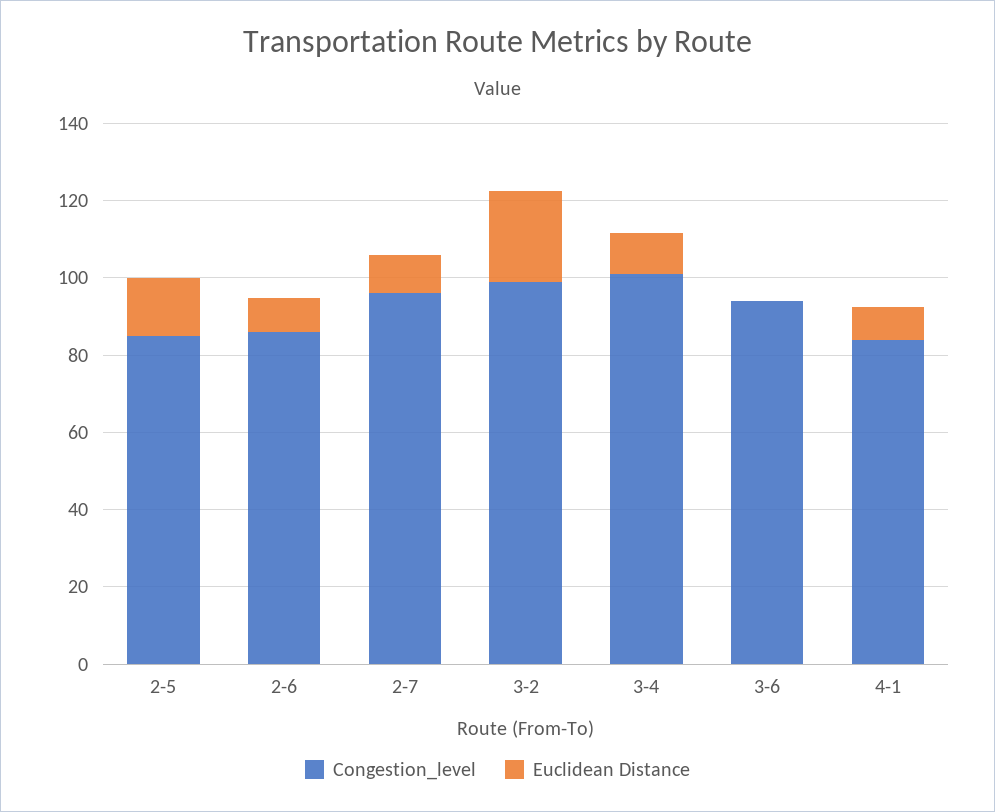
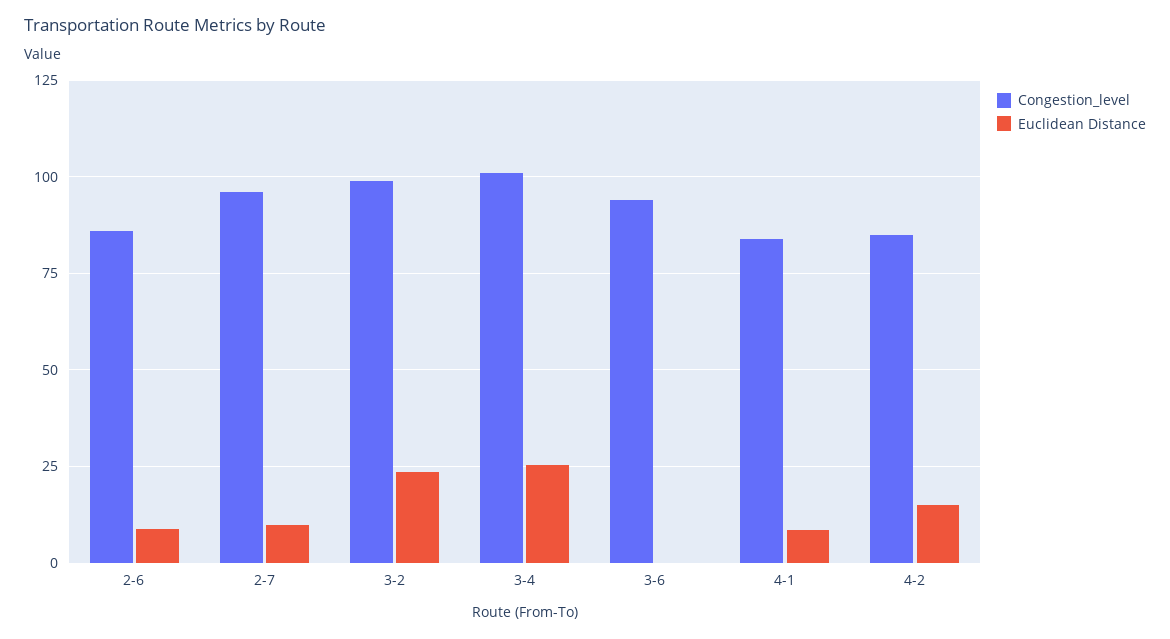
Congestion_level, 2-5: 85 -> none
Euclidean Distance, 2-5: 15 -> none
Euclidean Distance, 3-4: 10 -> 25
Congestion_level, 4-2: none -> 85
Euclidean Distance, 4-2: none -> 15

